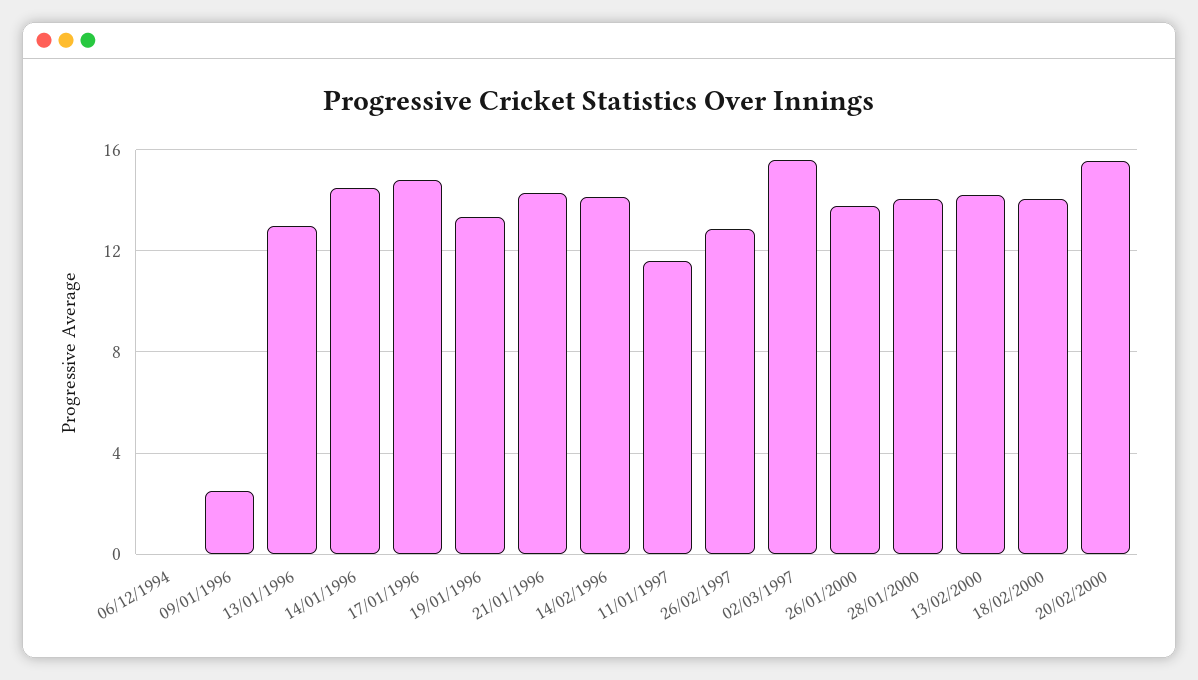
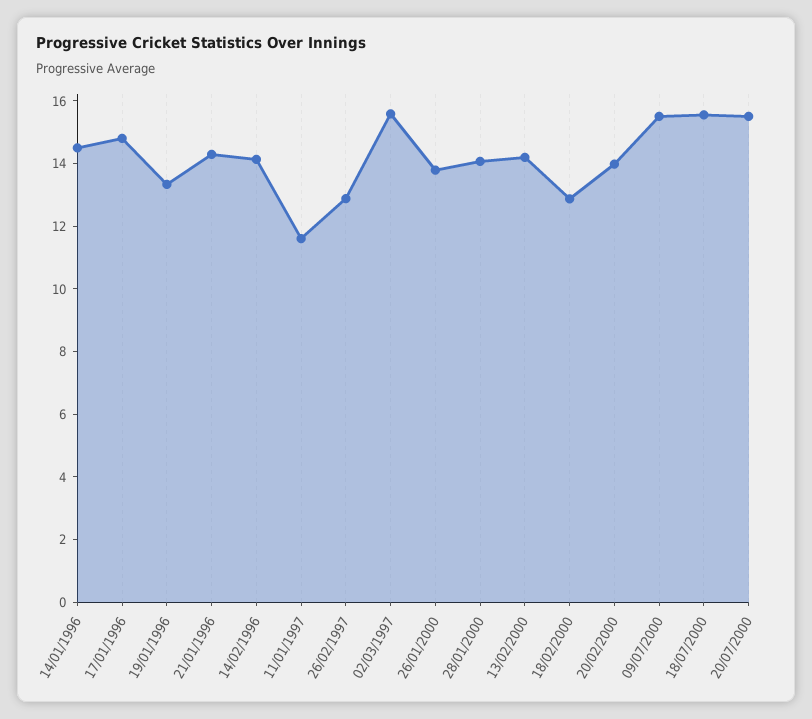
06/12/1994: 0 -> none
09/01/1996: 2.5 -> none
13/01/1996: 13 -> none
18/02/2000: 14 -> 13
20/02/2000: 15.5 -> 14
09/07/2000: none -> 15.5
18/07/2000: none -> 15.5
20/07/2000: none -> 15.5

